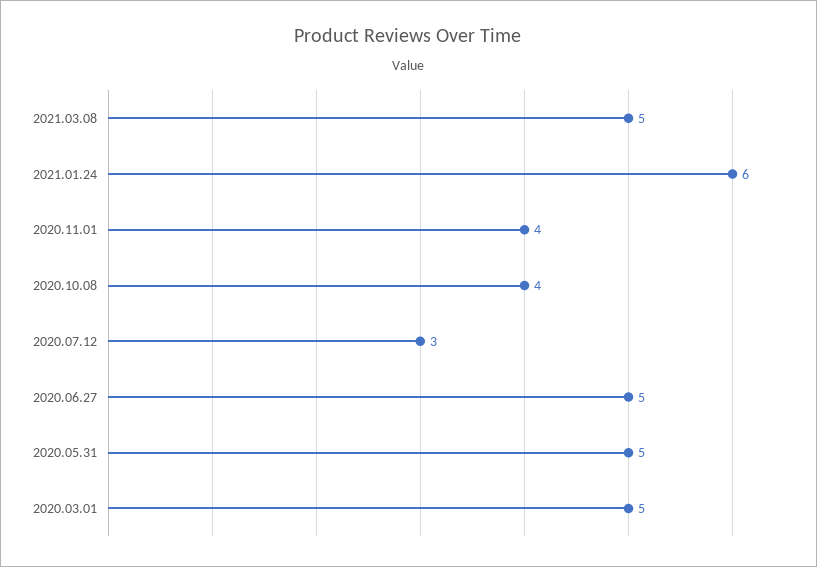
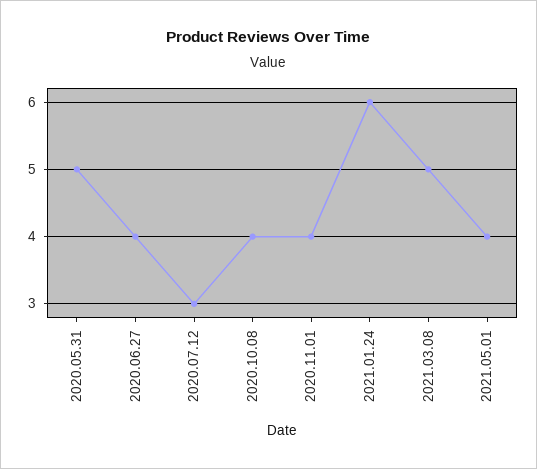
2020.06.27: 5 -> 4
2020.03.01: 5 -> none
2021.05.01: none -> 4

